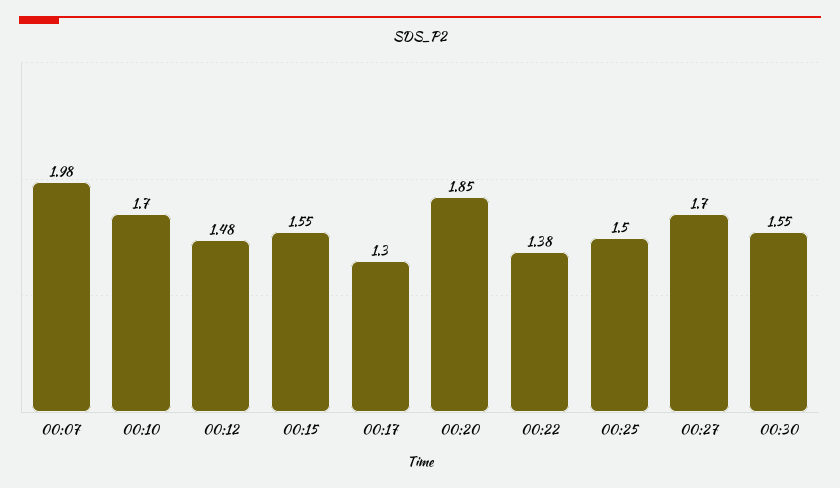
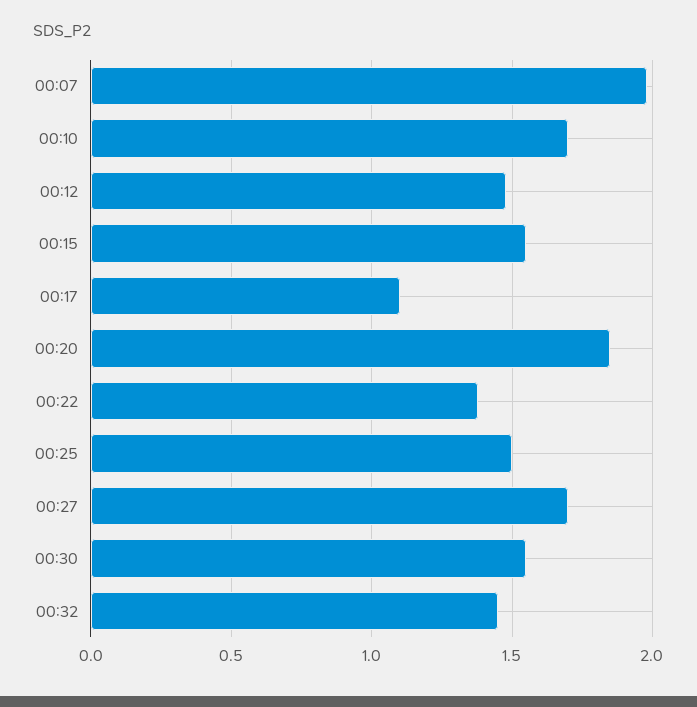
00:17: 1.3 -> 1.1
00:32: none -> 1.45

